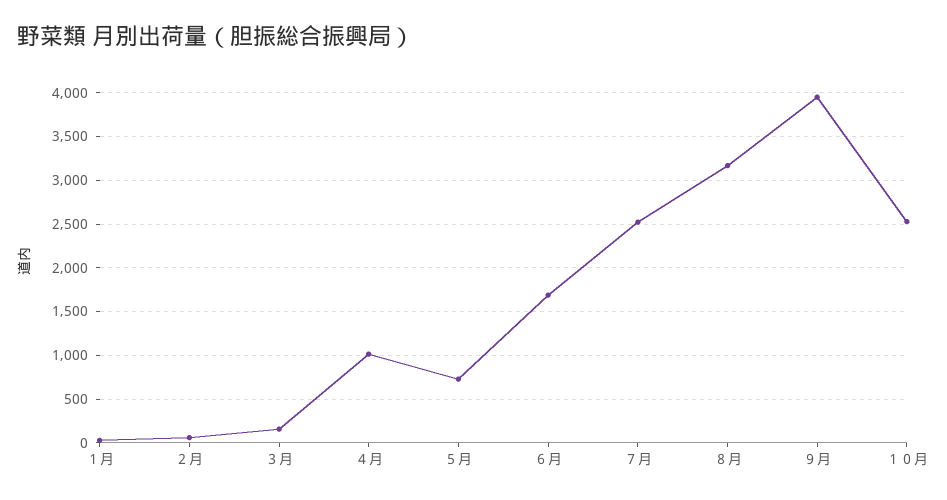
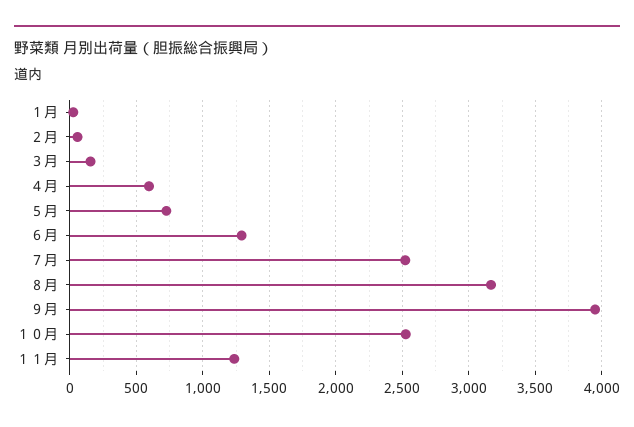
４月: 1000 -> 600
６月: 1700 -> 1300
１１月: none -> 1250

